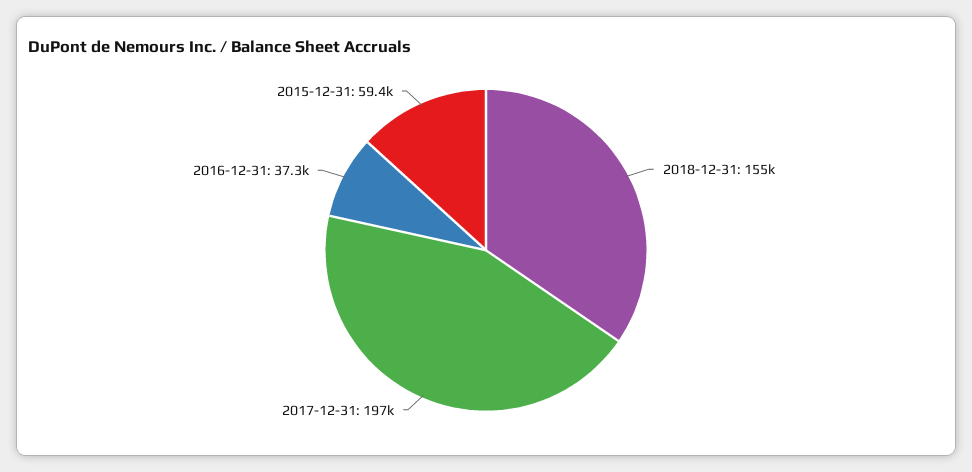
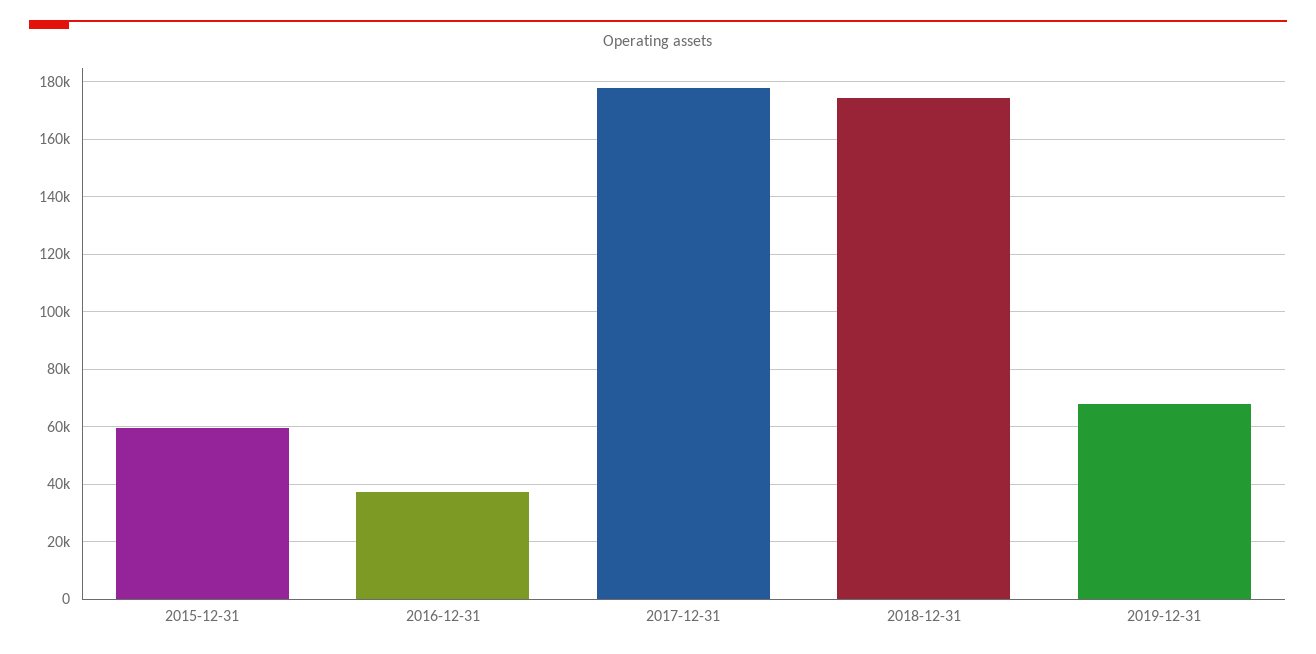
2018-12-31: 155000 -> 175000
2017-12-31: 197000 -> 177500
2019-12-31: none -> 67500

